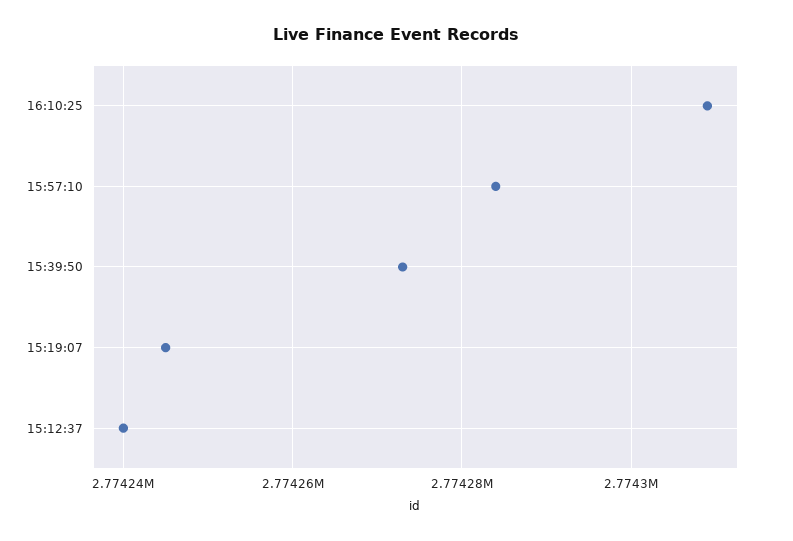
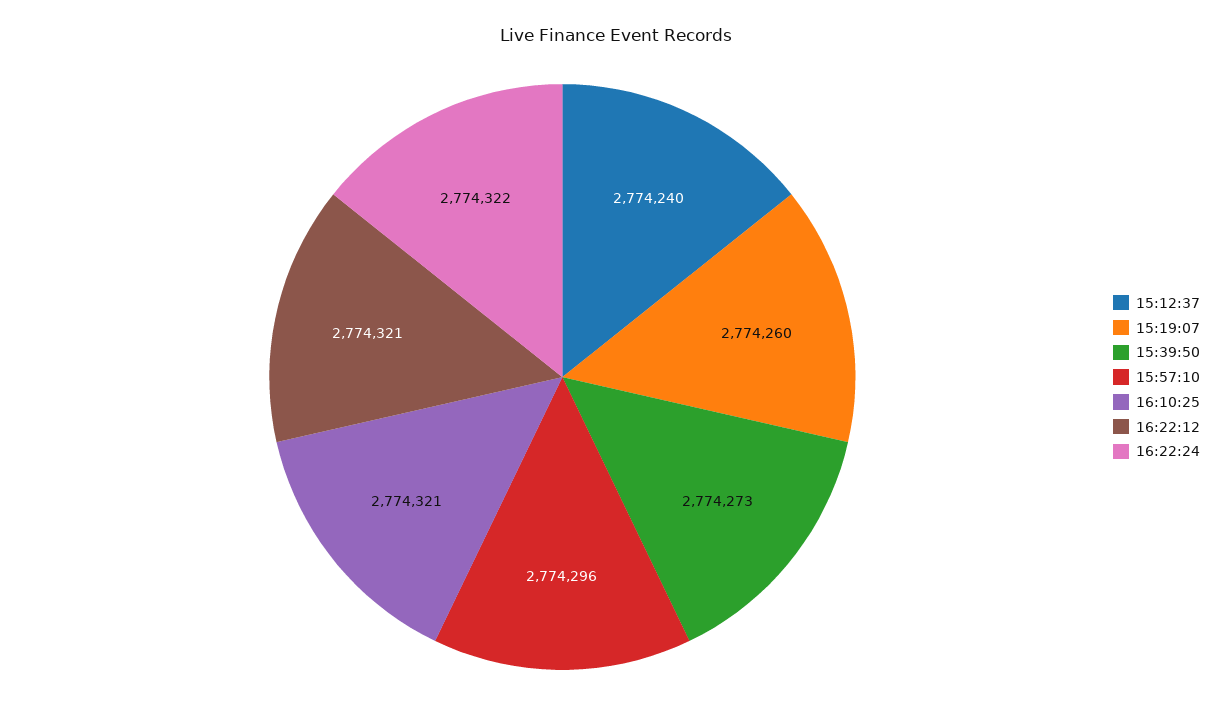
16:10:25: 2774310 -> 2774321
15:57:10: 2774285 -> 2774296
15:19:07: 2774245 -> 2774260
16:22:12: none -> 2774321
16:22:24: none -> 2774322

